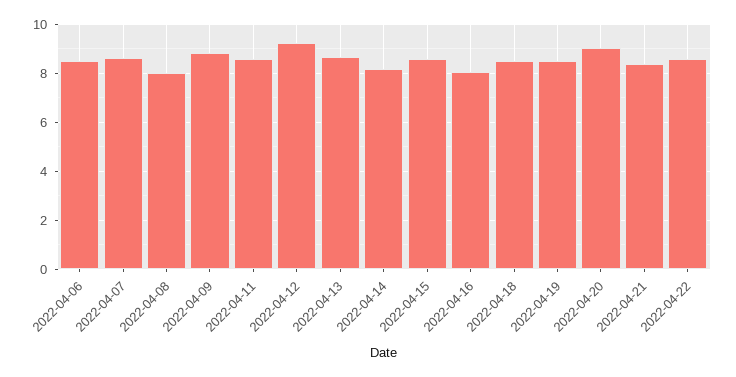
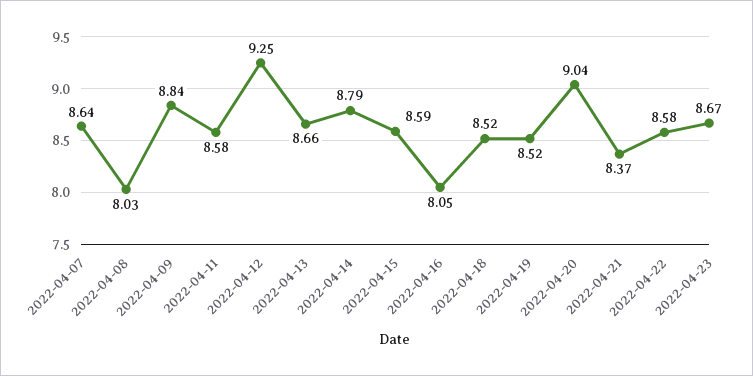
2022-04-06: 8.5 -> none
2022-04-14: 8.25 -> 8.79
2022-04-23: none -> 8.67

